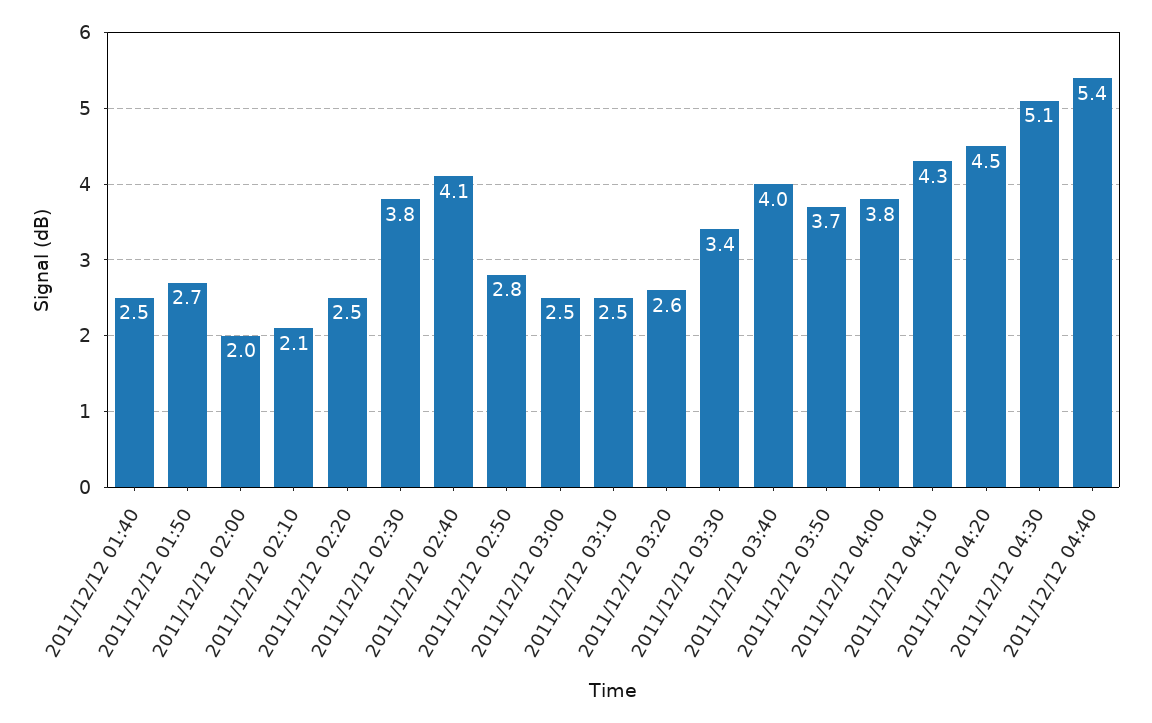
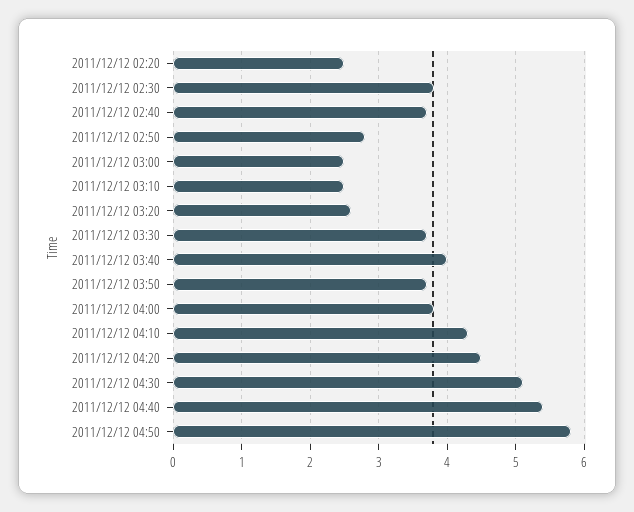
2011/12/12 01:40: 2.5 -> none
2011/12/12 01:50: 2.7 -> none
2011/12/12 02:00: 2 -> none
2011/12/12 02:10: 2.1 -> none
2011/12/12 02:40: 4.1 -> 3.7
2011/12/12 03:30: 3.4 -> 3.7
2011/12/12 04:50: none -> 5.8

